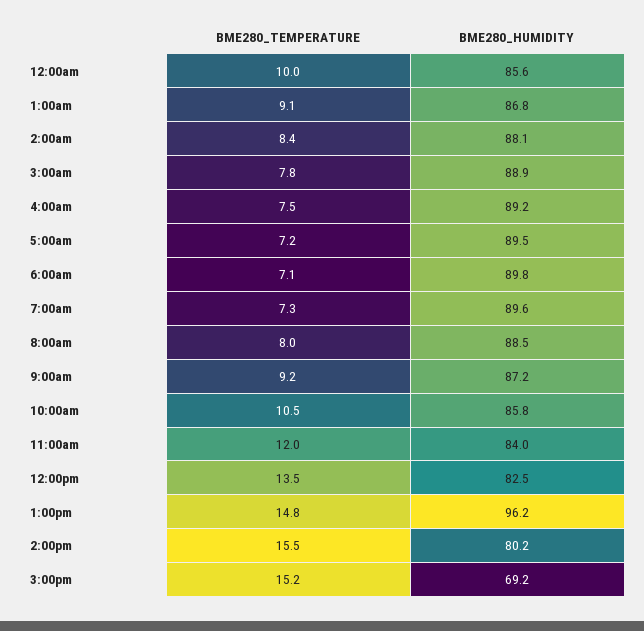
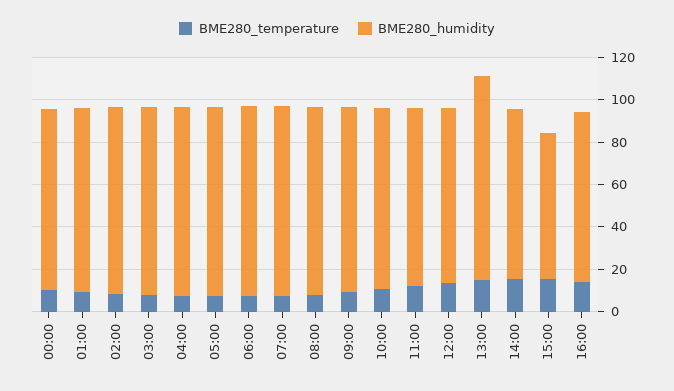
BME280_TEMPERATURE, 16:00: none -> 15
BME280_HUMIDITY, 16:00: none -> 80

